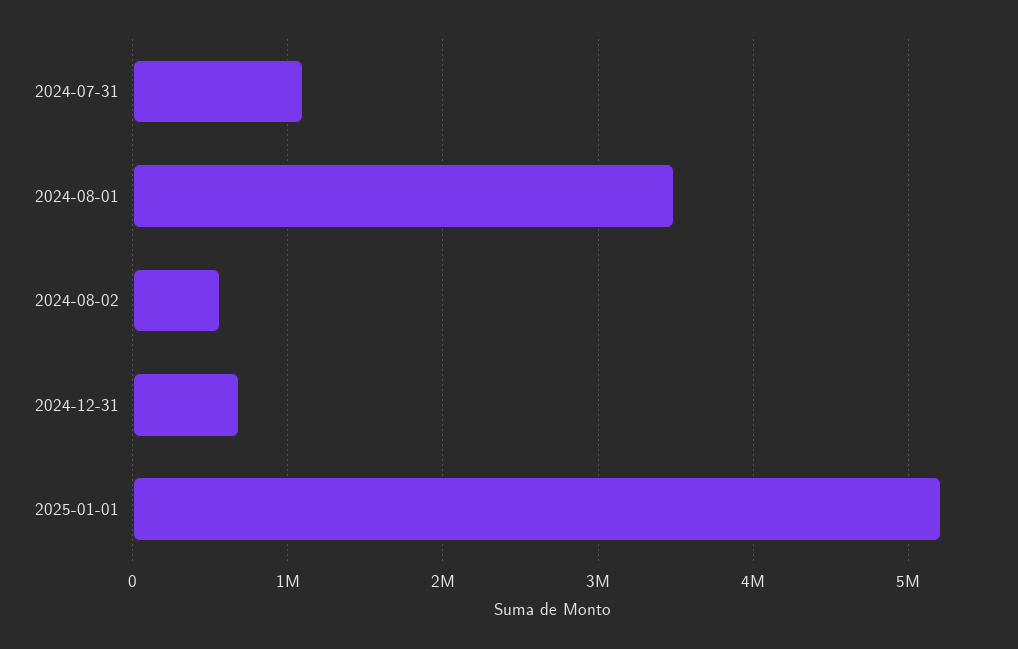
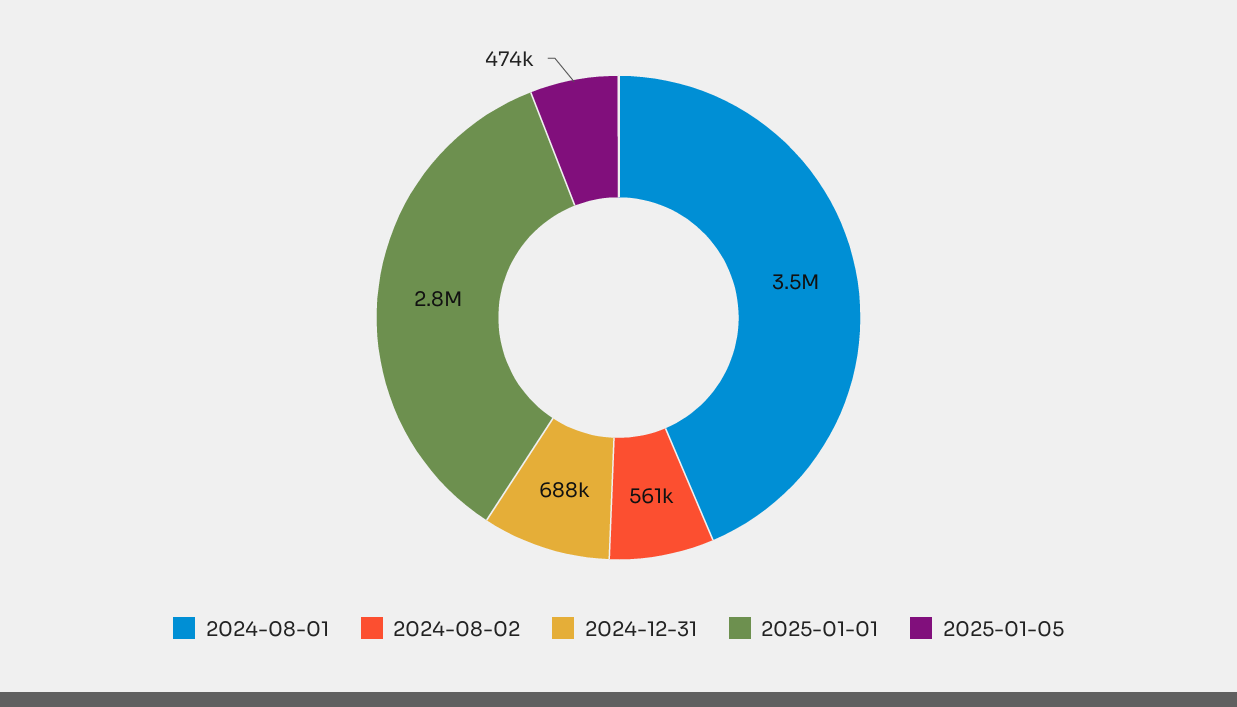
2024-07-31: 1100000 -> none
2025-01-01: 5200000 -> 2800000
2025-01-05: none -> 474000

